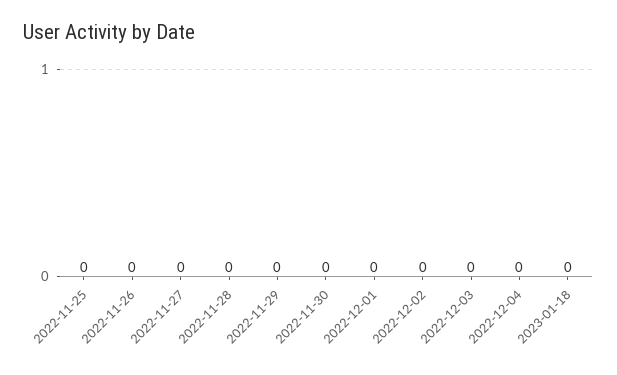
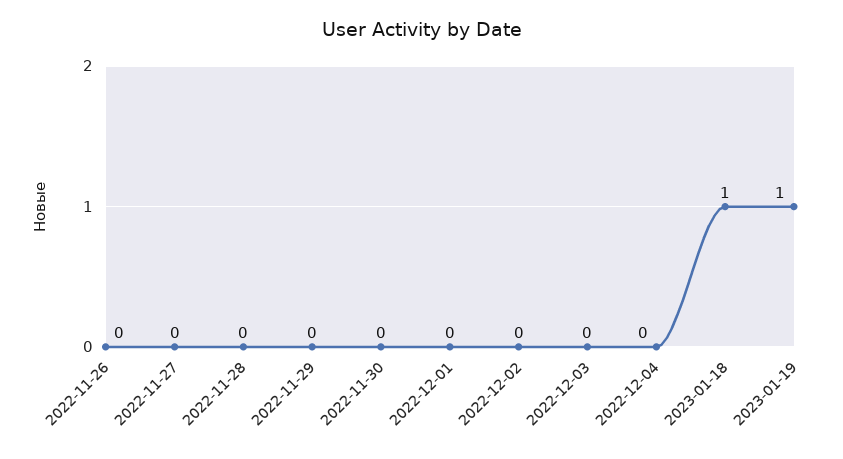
2022-11-25: 0 -> none
2023-01-18: 0 -> 1
2023-01-19: none -> 1

